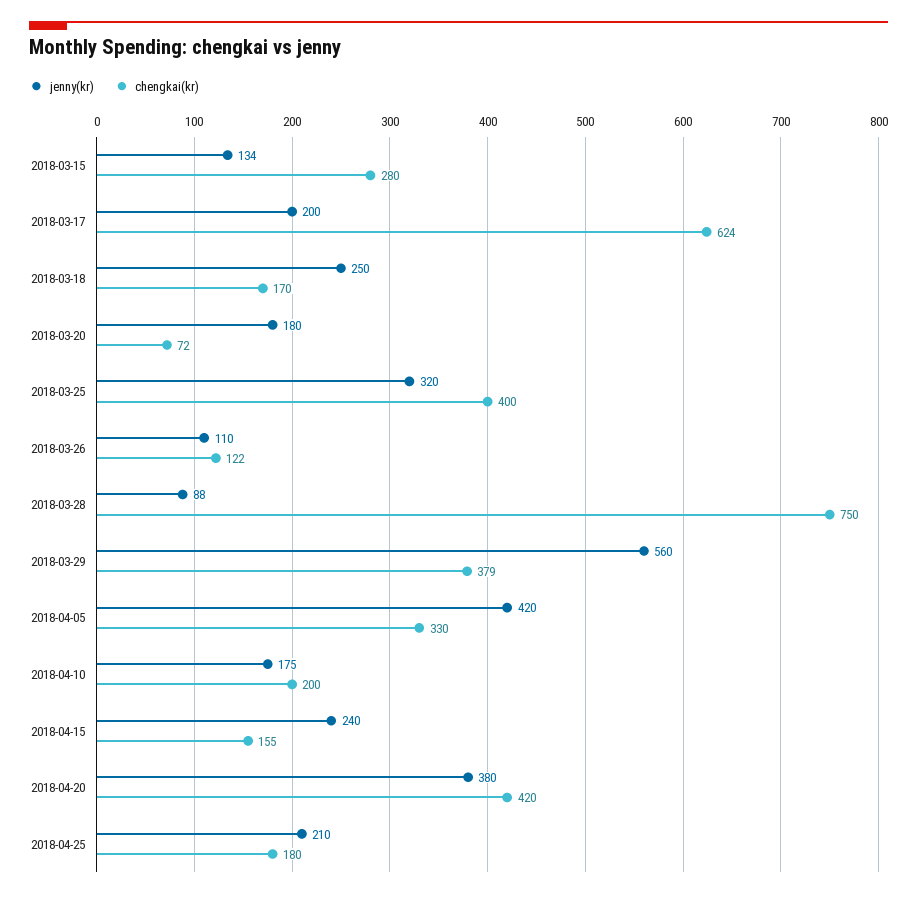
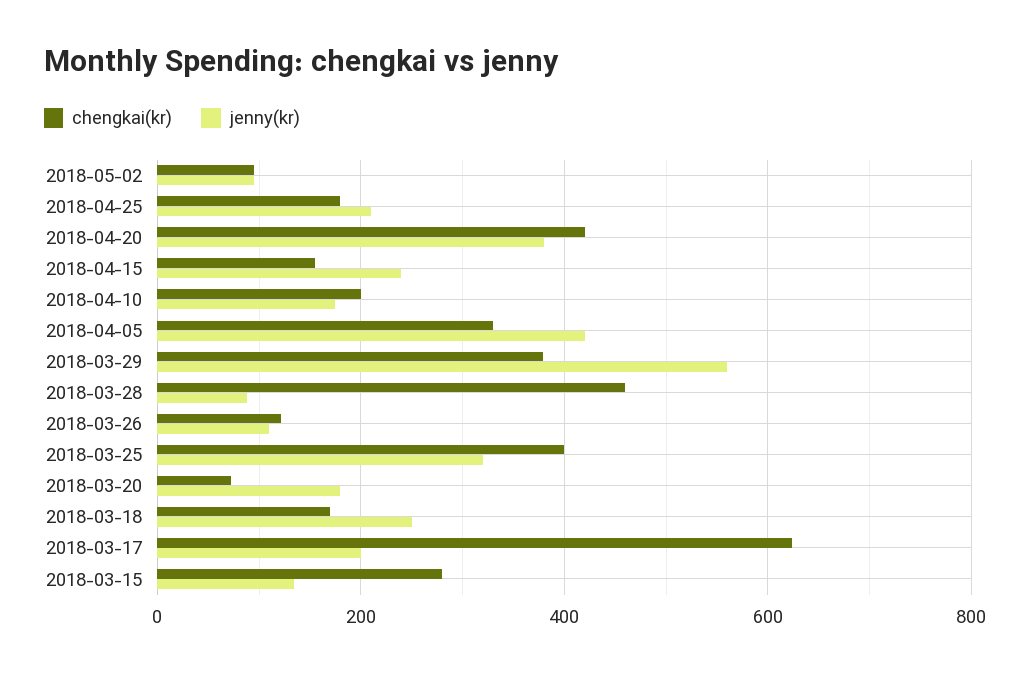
chengkai(kr), 2018-03-28: 750 -> 460
chengkai(kr), 2018-05-02: none -> 100
jenny(kr), 2018-05-02: none -> 100

